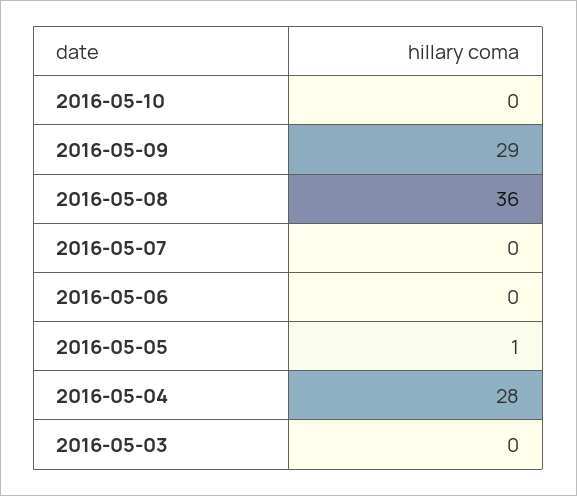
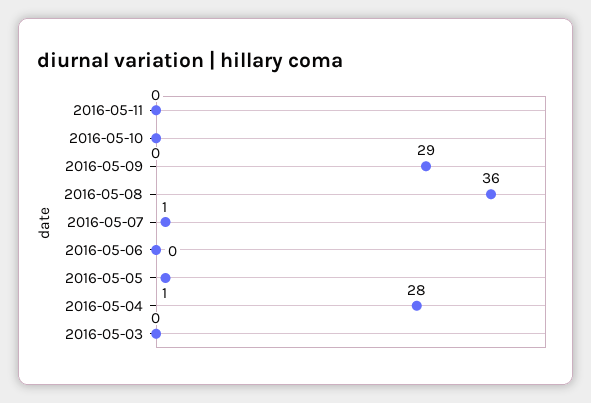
2016-05-07: 0 -> 1
2016-05-11: none -> 0

